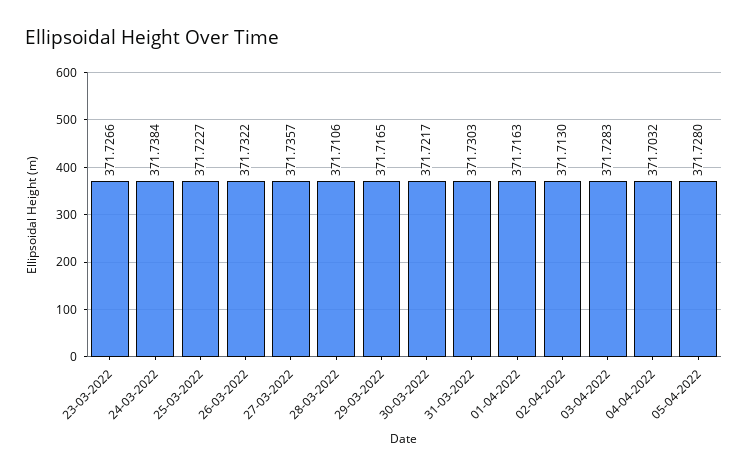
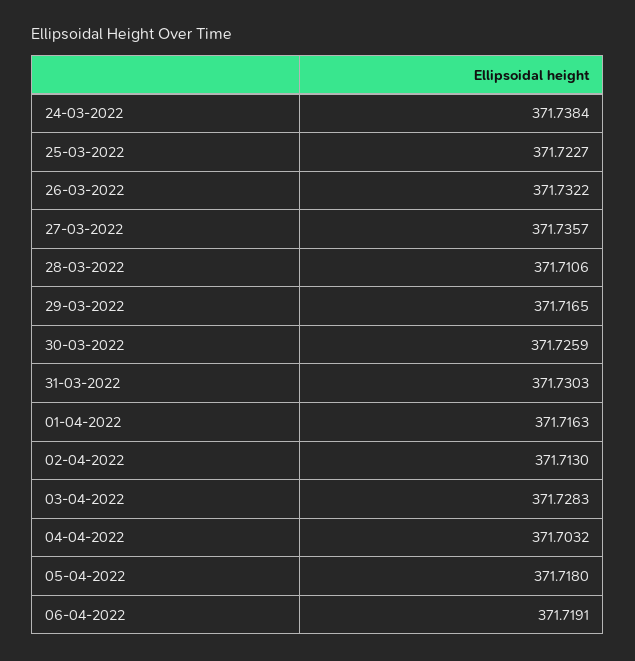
23-03-2022: 371.7266 -> none
30-03-2022: 371.7217 -> 371.7259
05-04-2022: 371.728 -> 371.718
06-04-2022: none -> 371.7191

